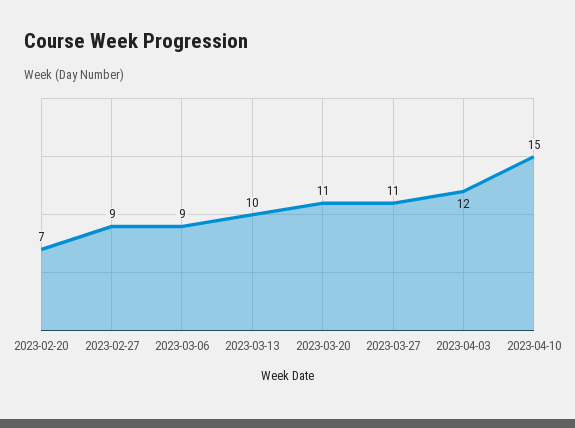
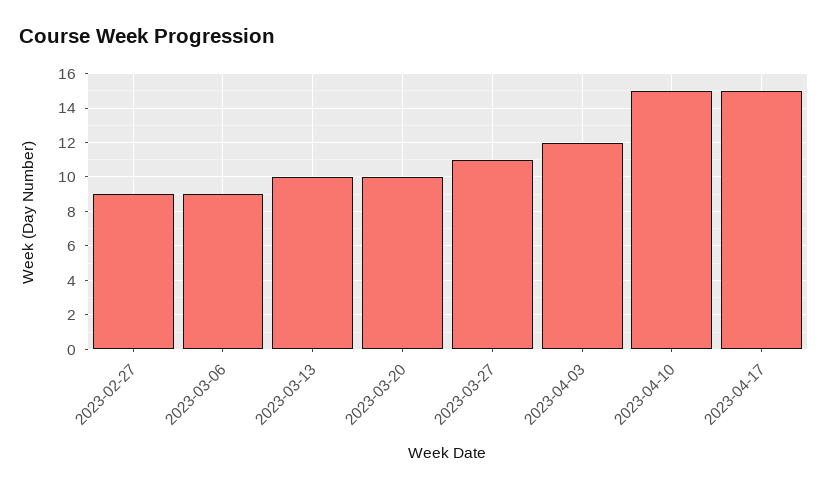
2023-02-20: 7 -> none
2023-03-20: 11 -> 10
2023-04-17: none -> 15

